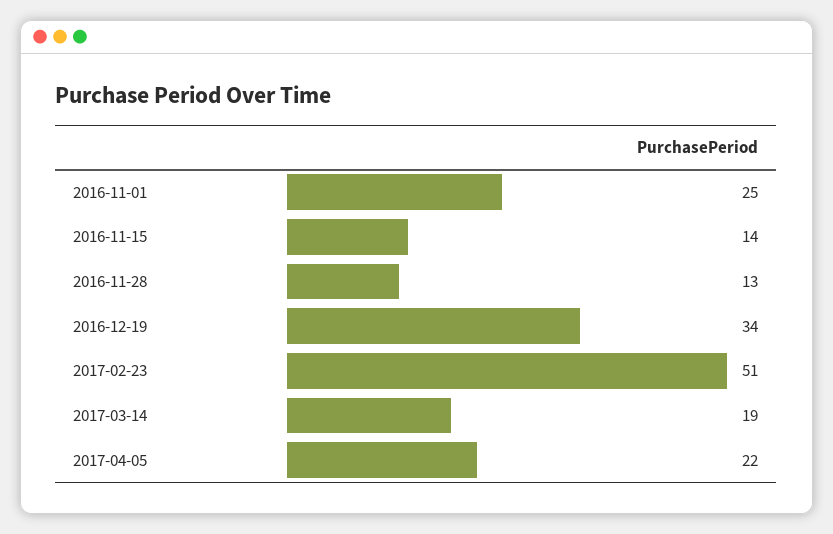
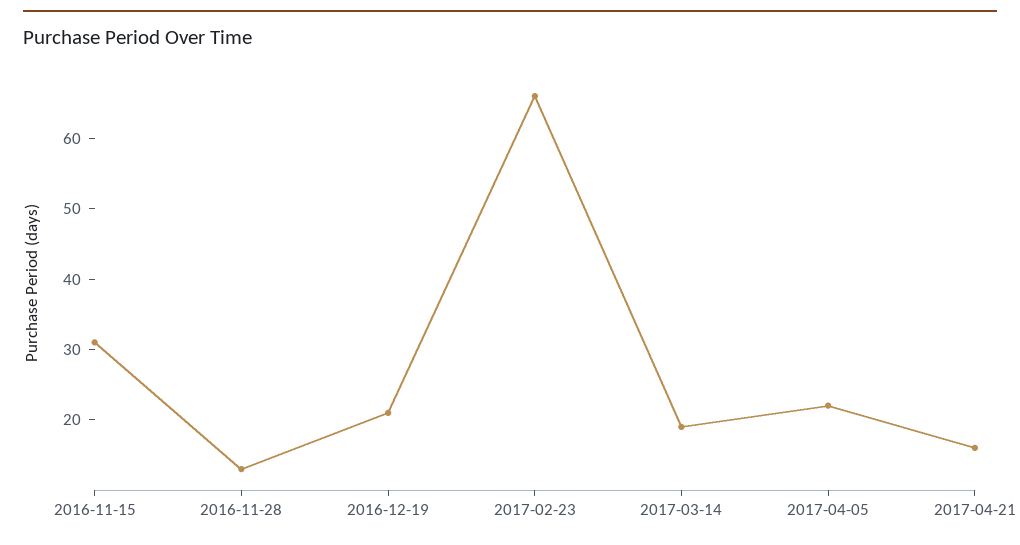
2016-11-01: 25 -> none
2016-11-15: 14 -> 30
2016-12-19: 34 -> 20
2017-02-23: 51 -> 65
2017-04-21: none -> 15

